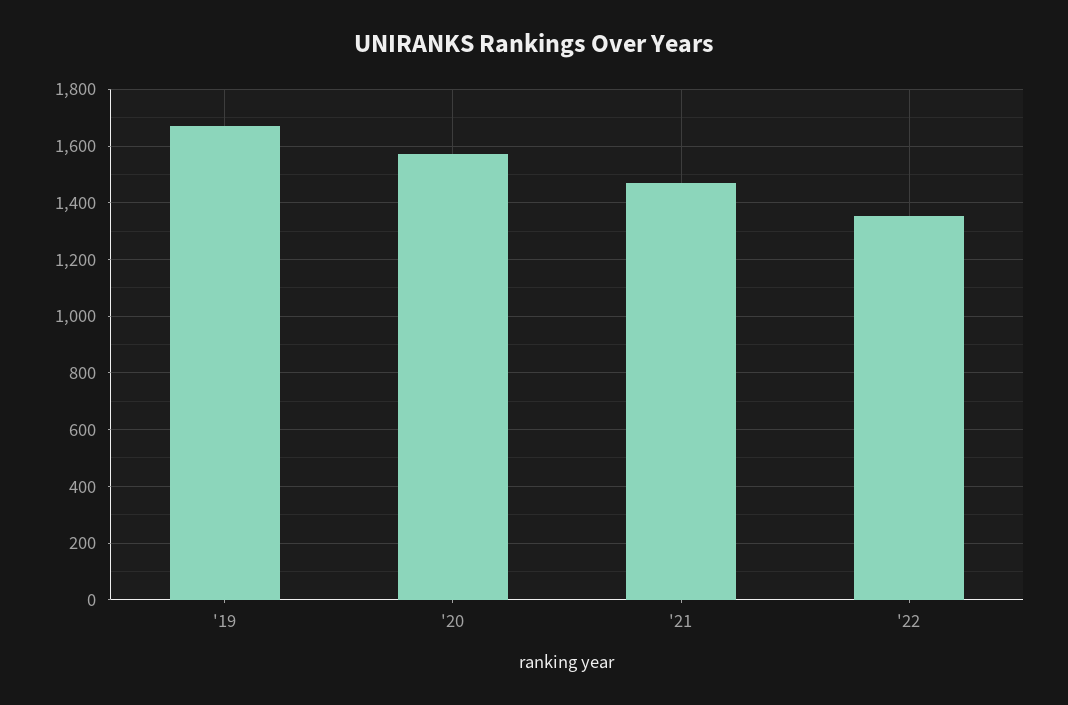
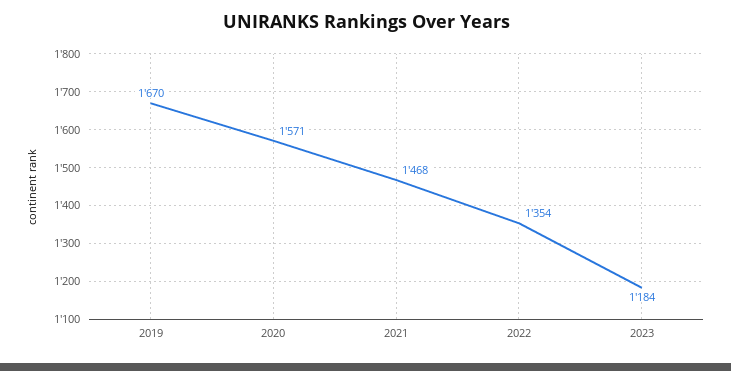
2023: none -> 1184

